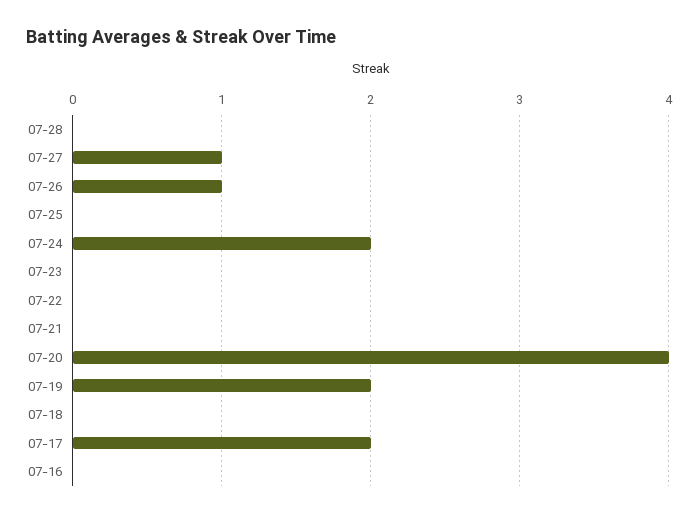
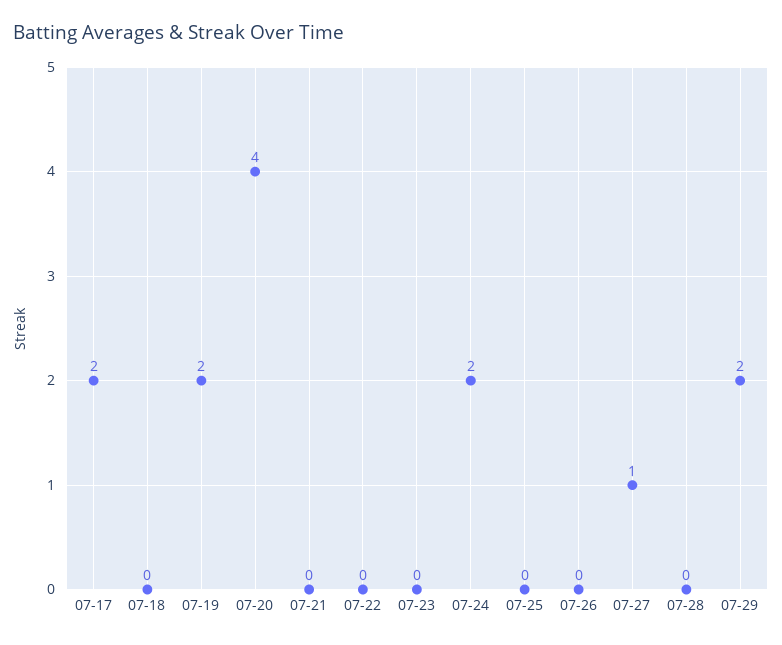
07-26: 1 -> 0
07-16: 0 -> none
07-29: none -> 2

